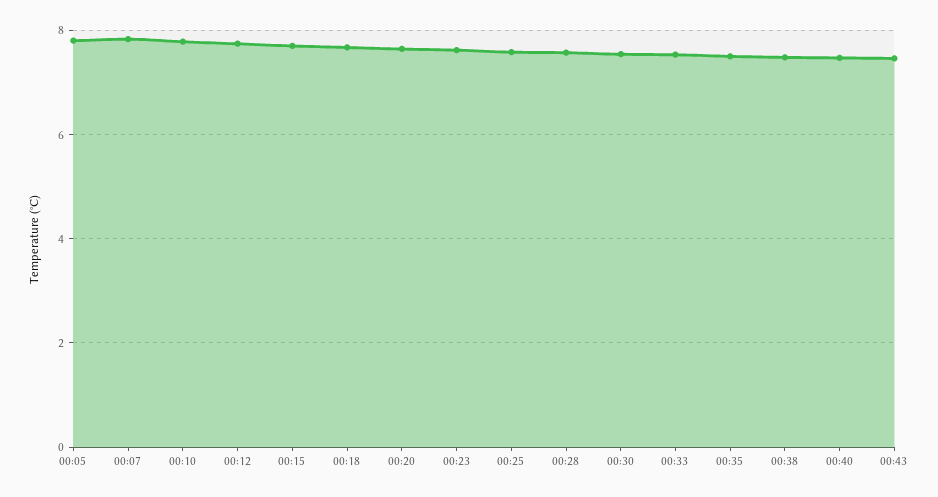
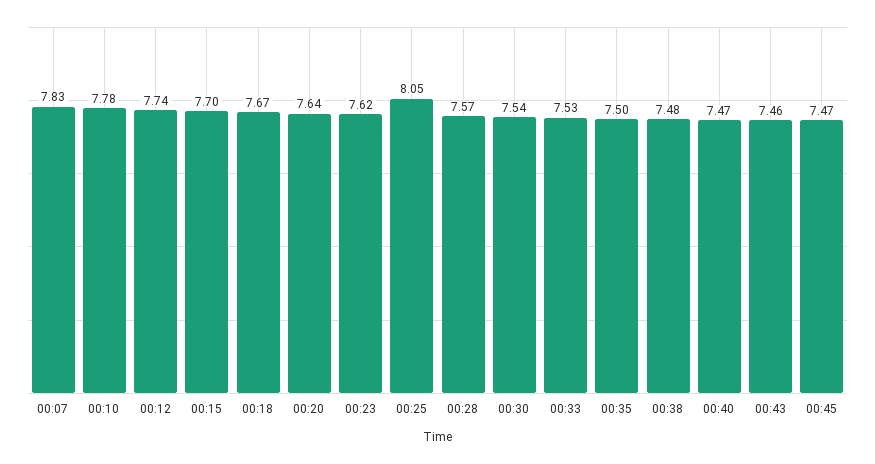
00:05: 7.8 -> none
00:25: 7.6 -> 8.05
00:45: none -> 7.47

